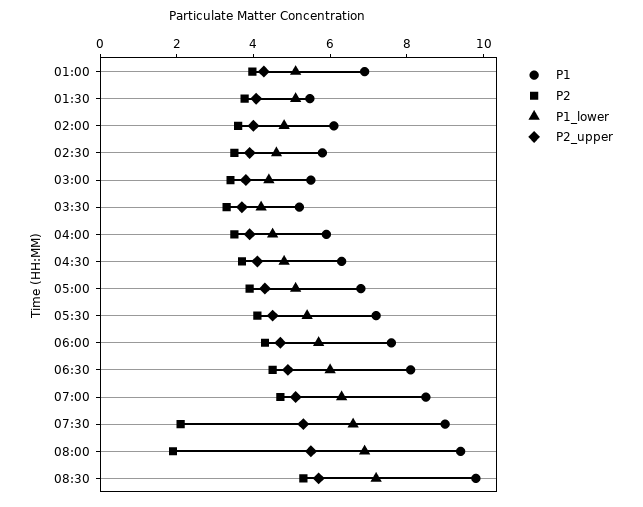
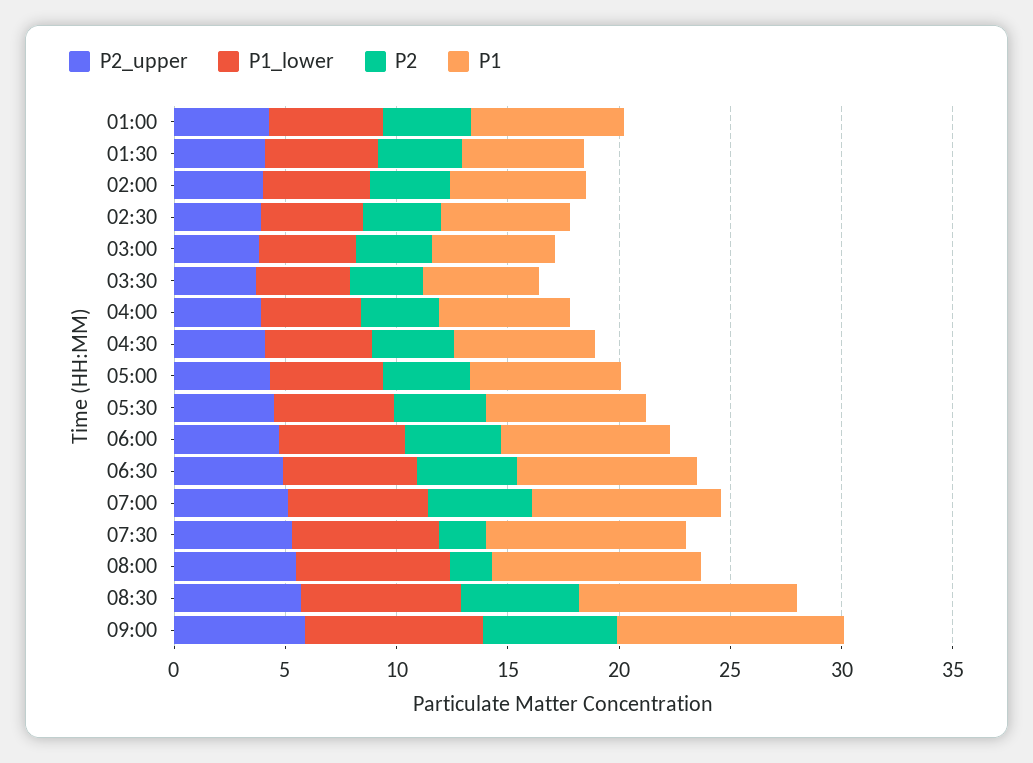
P2_upper, 09:00: none -> 6
P1_lower, 09:00: none -> 8
P2, 09:00: none -> 6
P1, 09:00: none -> 10

